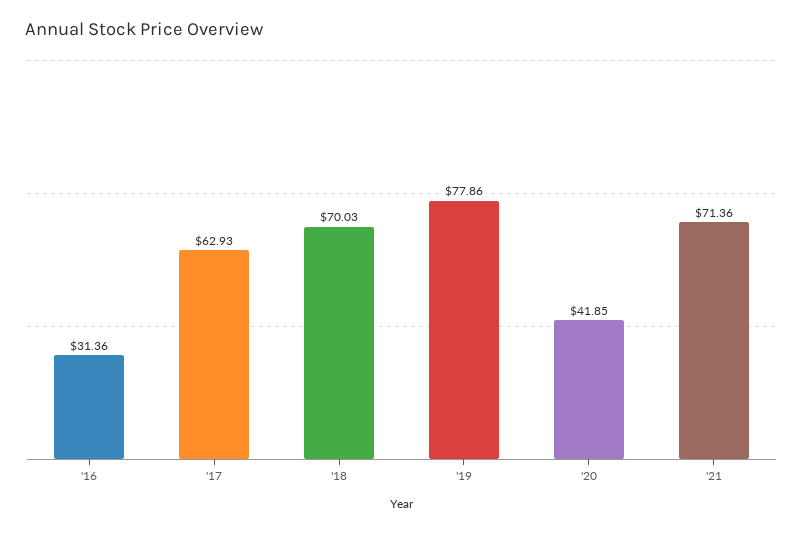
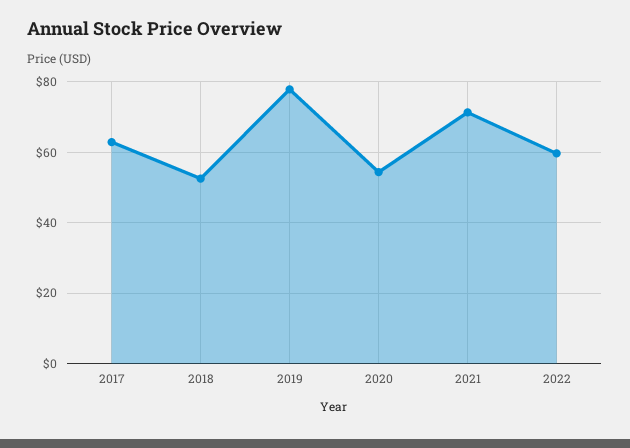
'16: 31.36 -> none
'18: 70.03 -> 52
'20: 41.85 -> 54
2022: none -> 60

